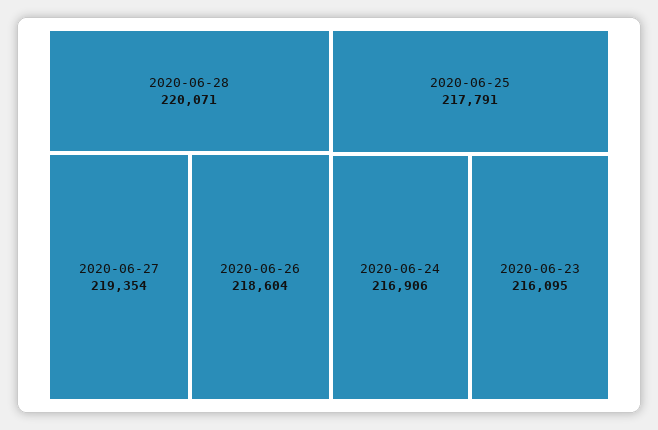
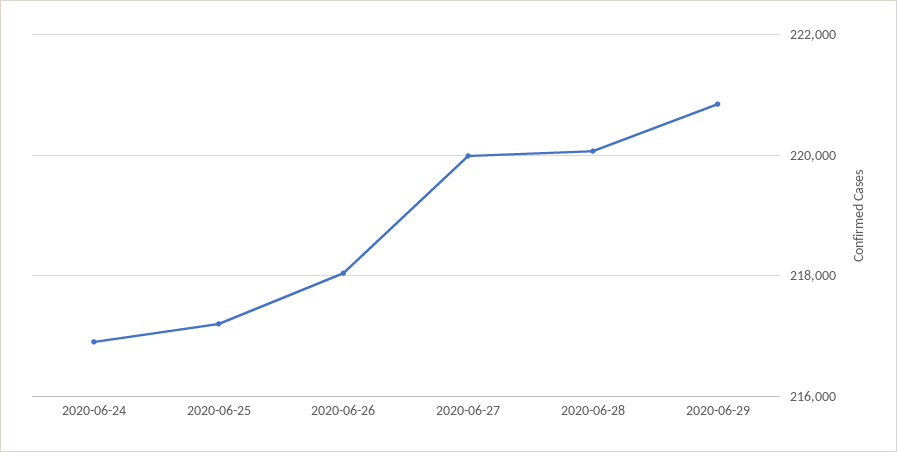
2020-06-27: 219354 -> 220000
2020-06-26: 218604 -> 218000
2020-06-25: 217791 -> 217200
2020-06-23: 216095 -> none
2020-06-29: none -> 220800

